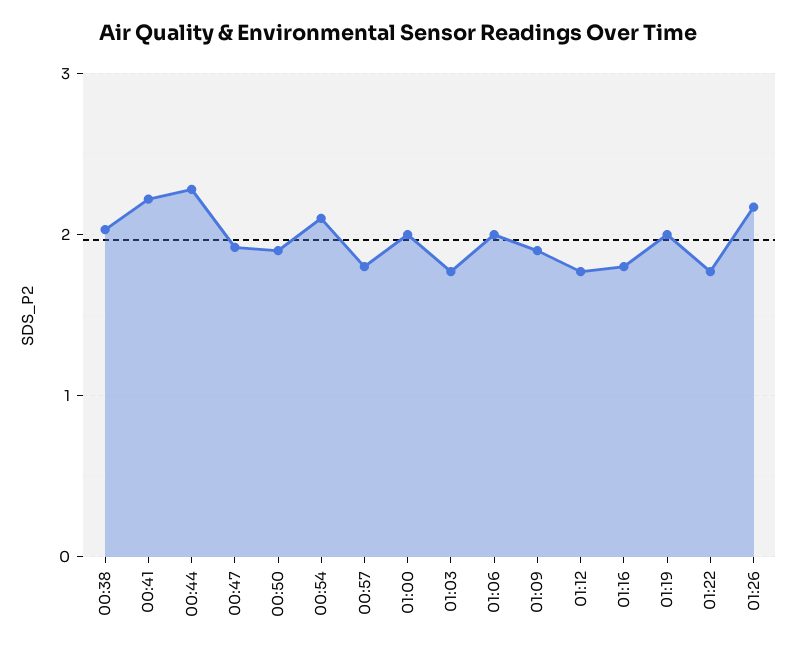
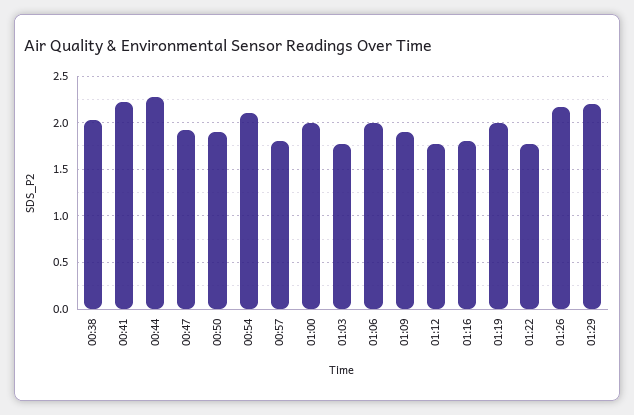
01:29: none -> 2.2

